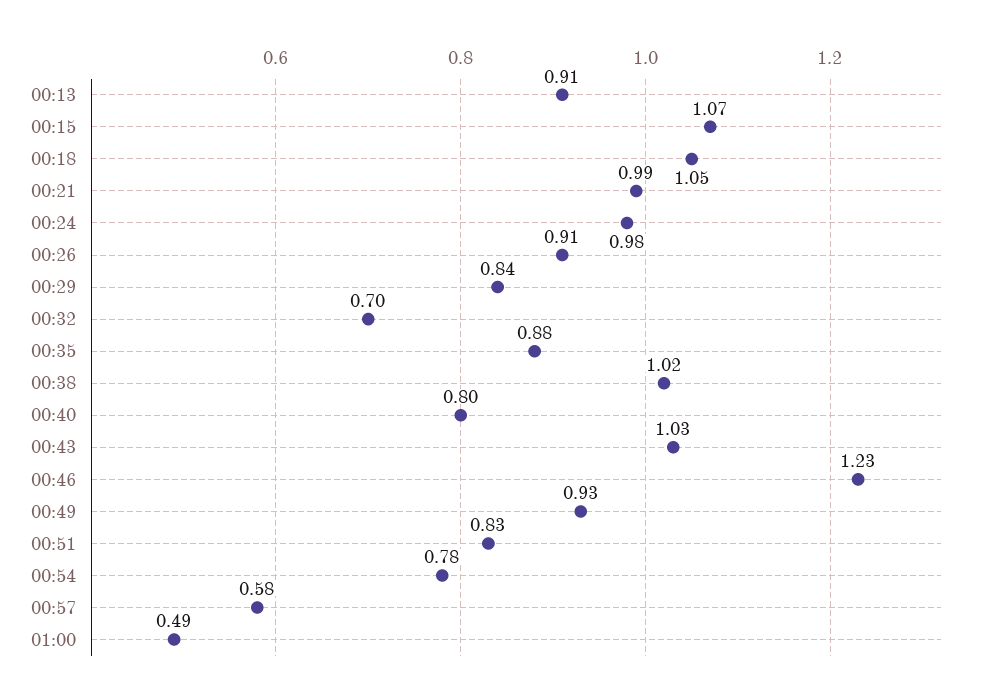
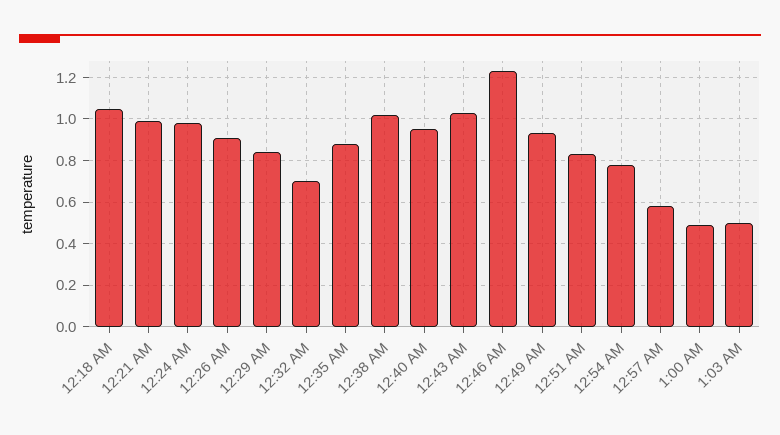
00:13: 0.91 -> none
00:15: 1.07 -> none
00:40: 0.8 -> 0.95
1:03 AM: none -> 0.5

